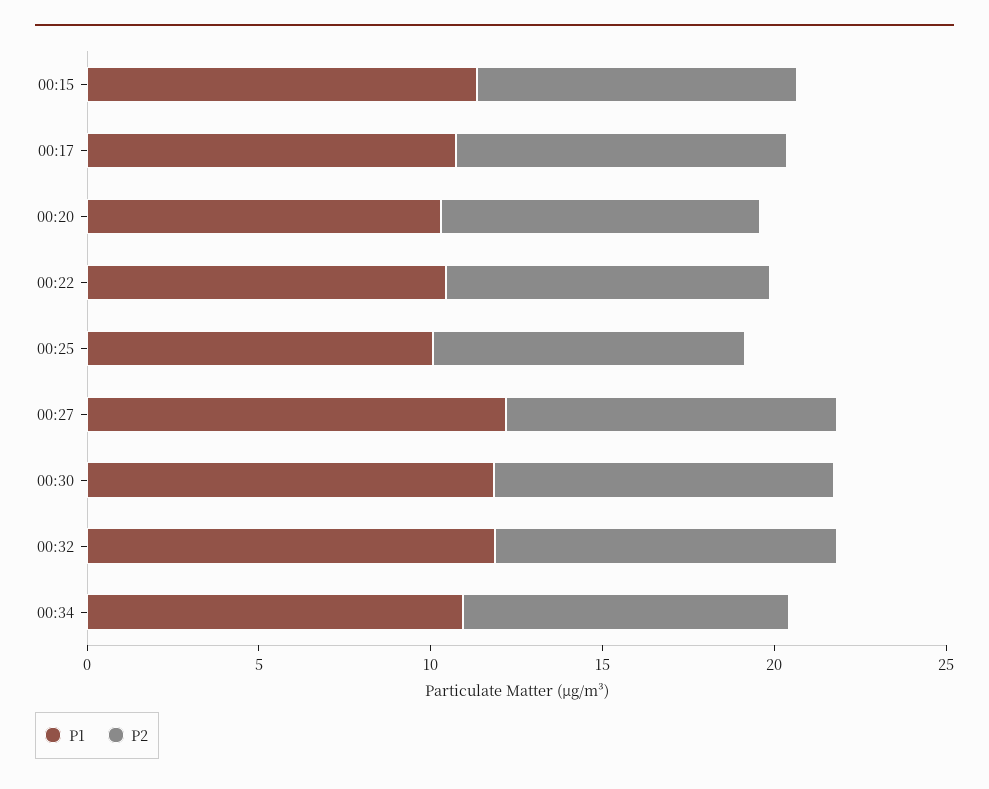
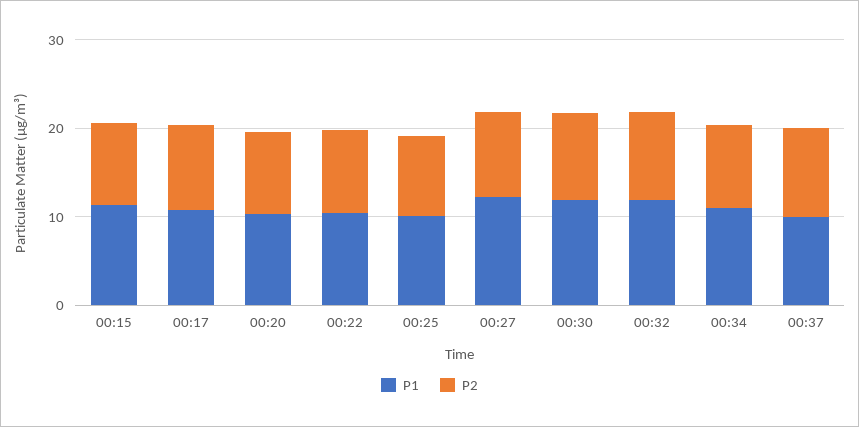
P1, 00:37: none -> 10
P2, 00:37: none -> 10

